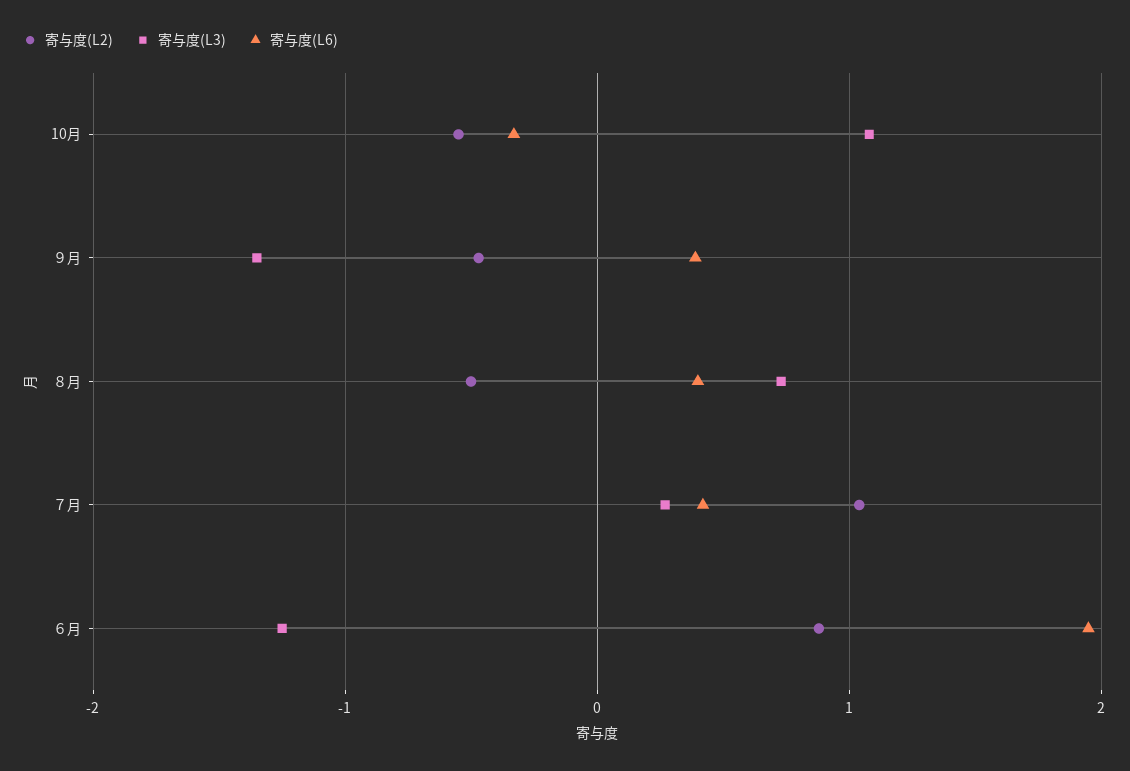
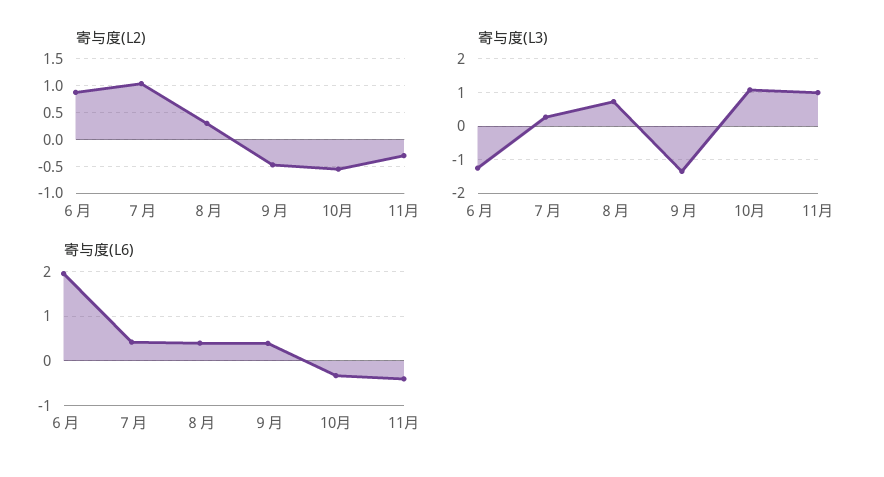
寄与度(L2), ８月: -0.5 -> 0.25
寄与度(L2), 11月: none -> -0.25
寄与度(L3), 11月: none -> 1
寄与度(L6), 11月: none -> -0.4

